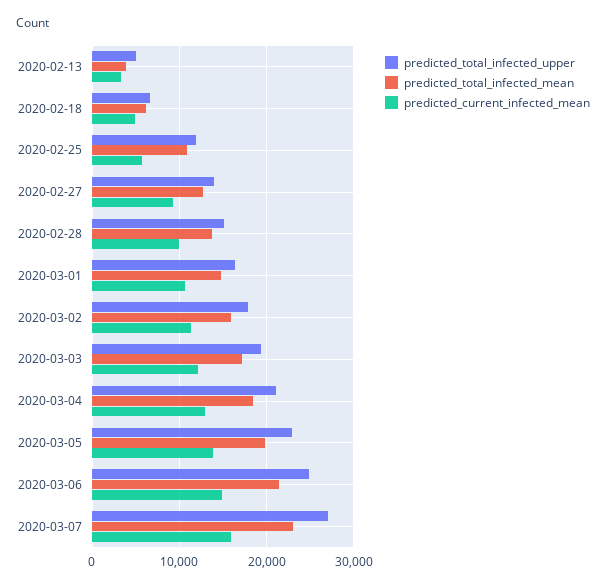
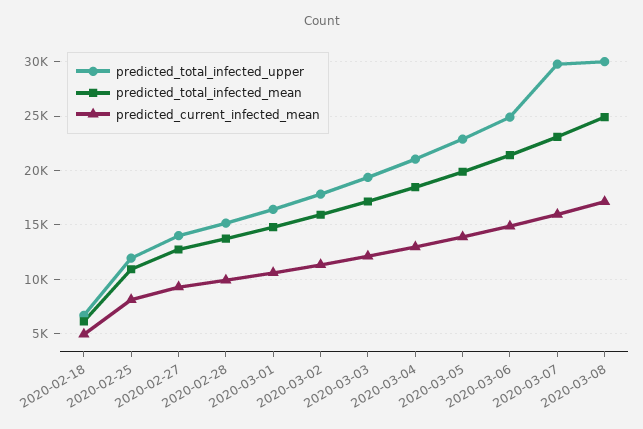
predicted_total_infected_upper, 2020-02-13: 5000 -> none
predicted_total_infected_mean, 2020-02-13: 4000 -> none
predicted_current_infected_mean, 2020-02-13: 3000 -> none
predicted_current_infected_mean, 2020-02-25: 6000 -> 8000
predicted_total_infected_upper, 2020-03-07: 27000 -> 30000
predicted_total_infected_upper, 2020-03-08: none -> 30000
predicted_total_infected_mean, 2020-03-08: none -> 25000
predicted_current_infected_mean, 2020-03-08: none -> 17000

